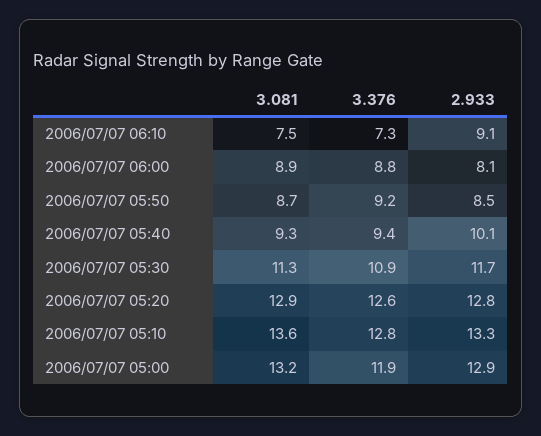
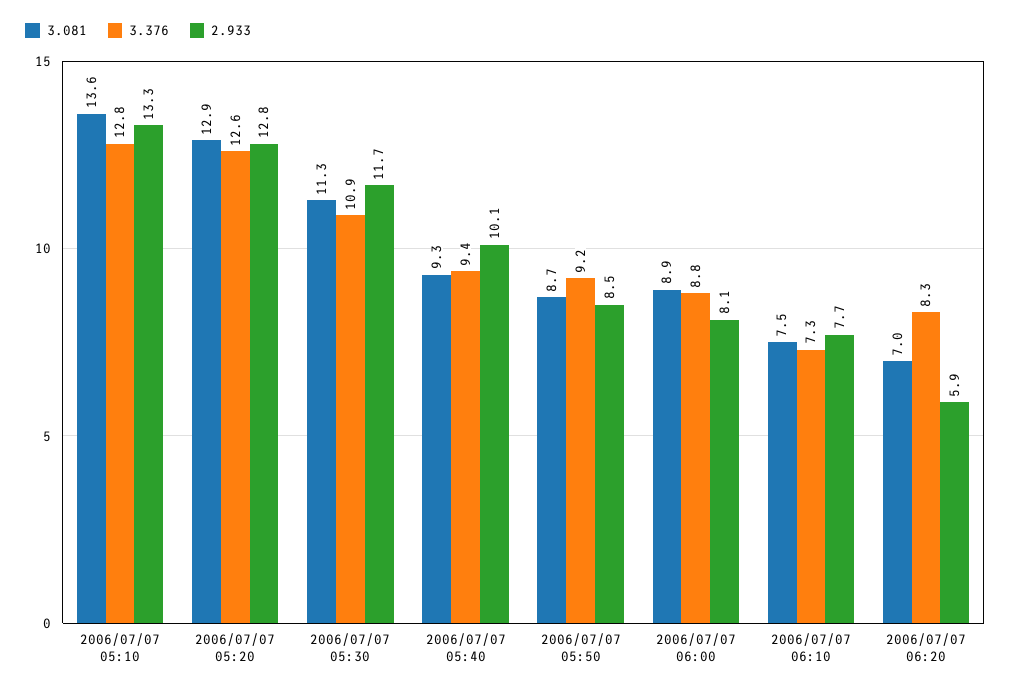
2.933, 2006/07/07 06:10: 9.1 -> 7.7
3.081, 2006/07/07 05:00: 13.2 -> none
3.376, 2006/07/07 05:00: 11.9 -> none
2.933, 2006/07/07 05:00: 12.9 -> none
3.081, 2006/07/07 06:20: none -> 7
3.376, 2006/07/07 06:20: none -> 8.3
2.933, 2006/07/07 06:20: none -> 5.9

